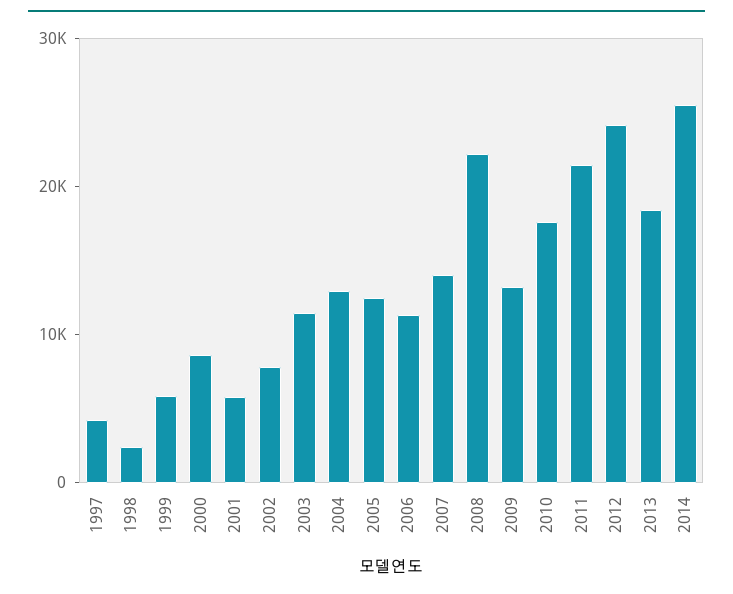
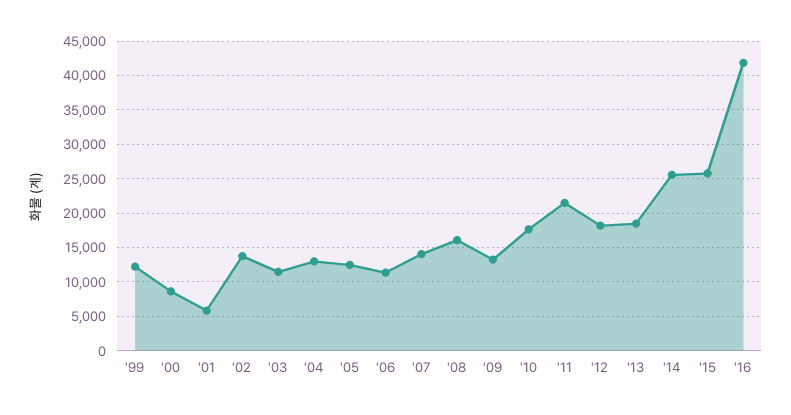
1997: 4000 -> none
1998: 2000 -> none
1999: 6000 -> 12000
2002: 8000 -> 14000
2008: 22000 -> 16000
2012: 24000 -> 18000
'15: none -> 26000
'16: none -> 42000

